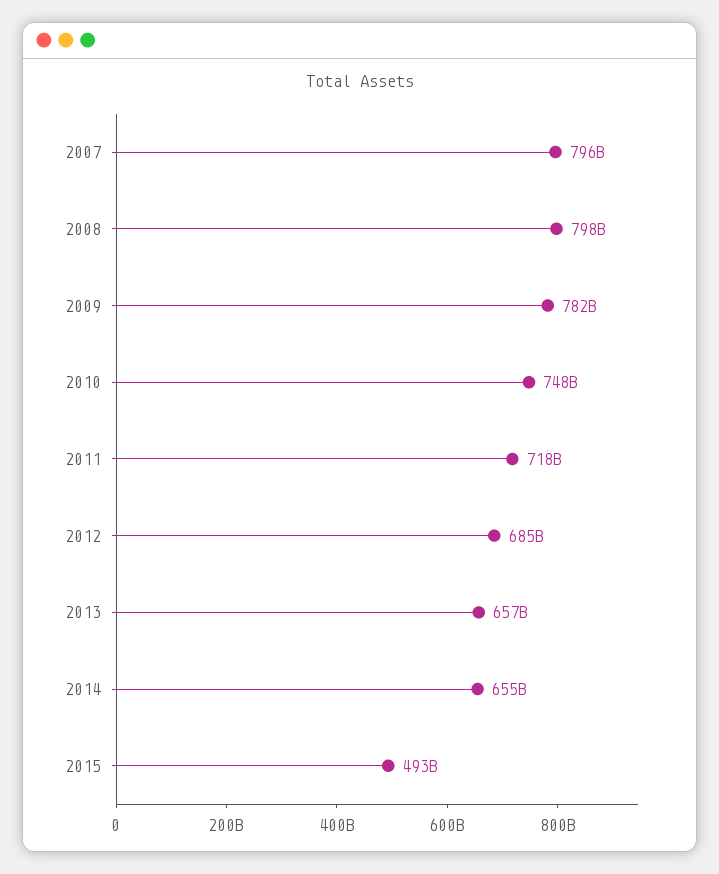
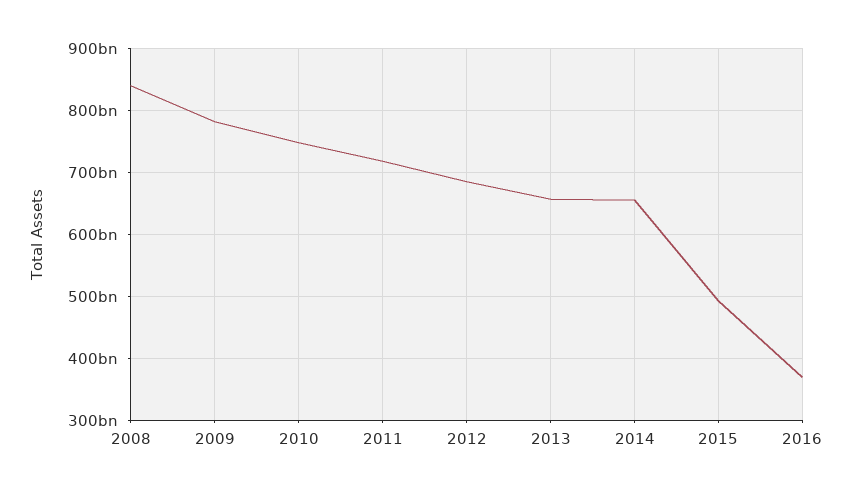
2007: 796000000000 -> none
2008: 798000000000 -> 840000000000
2016: none -> 370000000000

